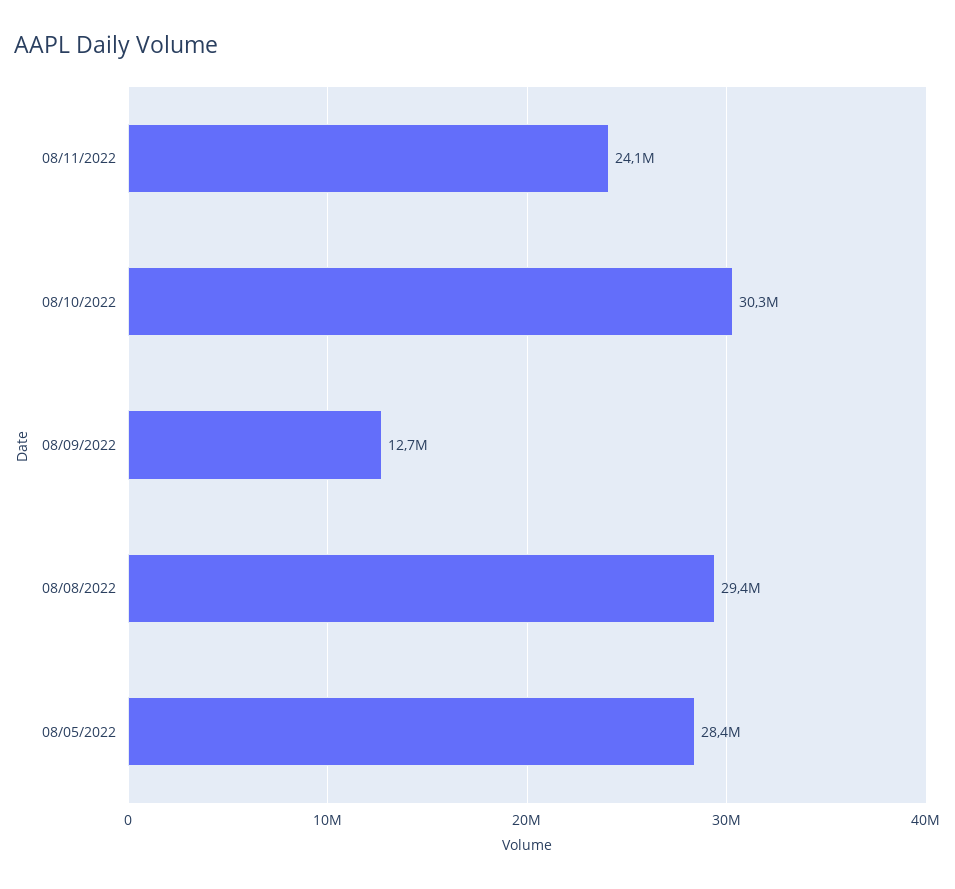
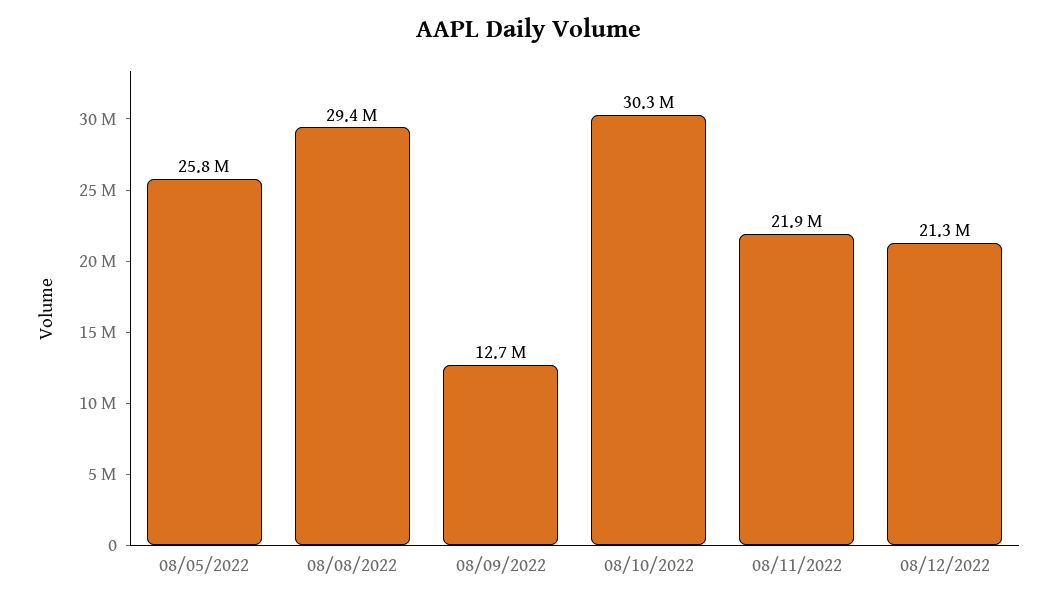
08/11/2022: 24100000 -> 21900000
08/05/2022: 28400000 -> 25800000
08/12/2022: none -> 21300000

